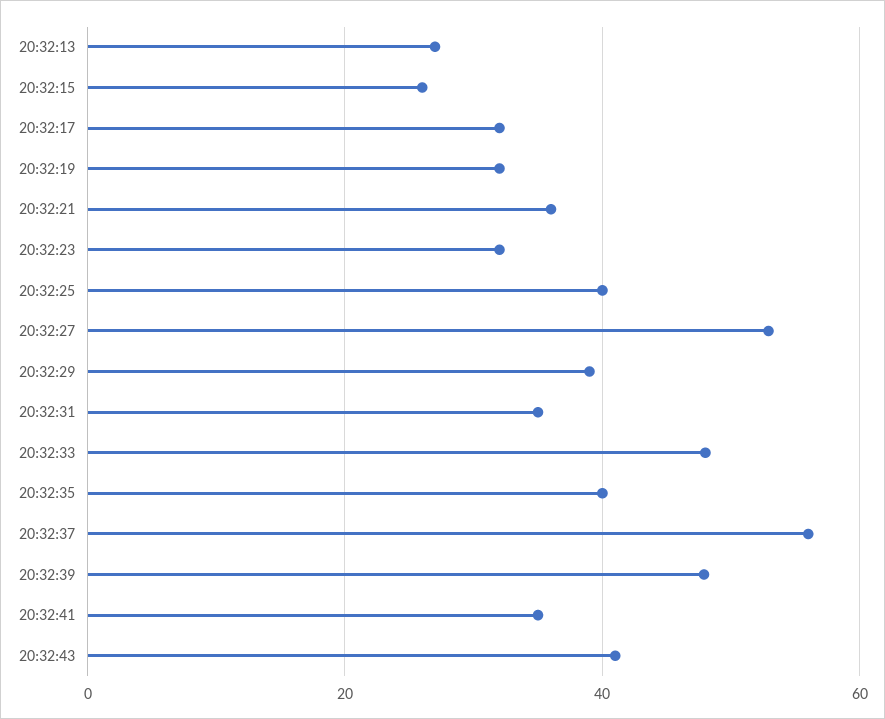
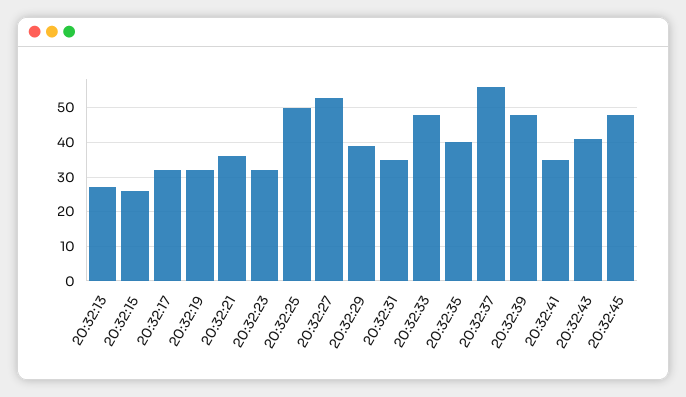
20:32:25: 40 -> 50
20:32:45: none -> 48

